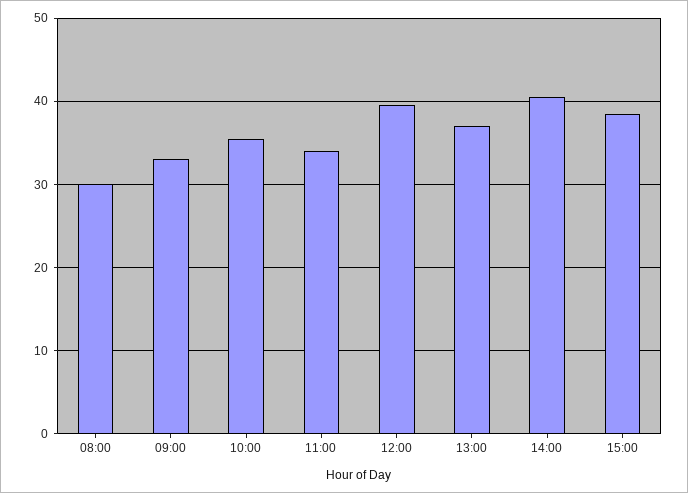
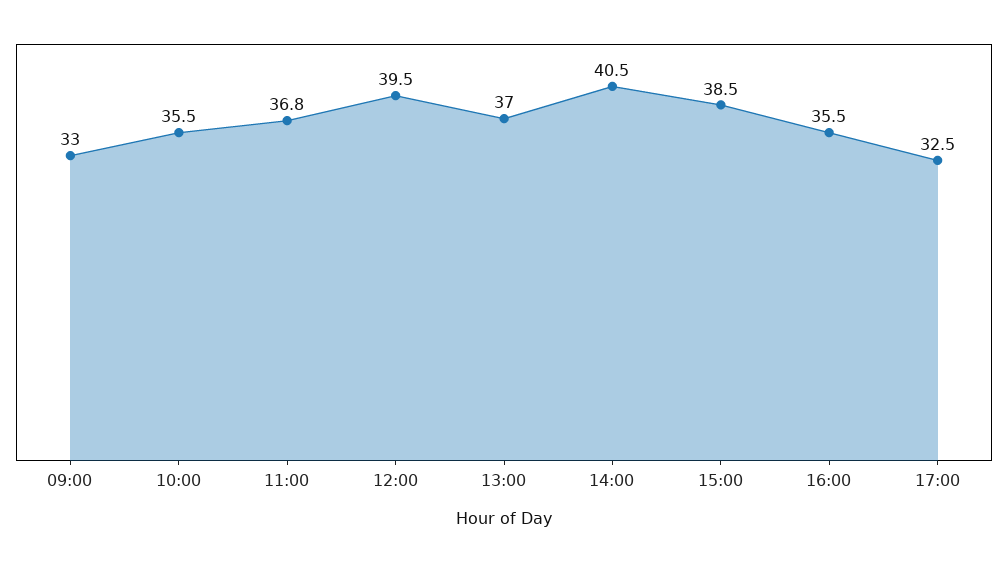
08:00: 30 -> none
11:00: 34 -> 36.8
16:00: none -> 35.5
17:00: none -> 32.5

